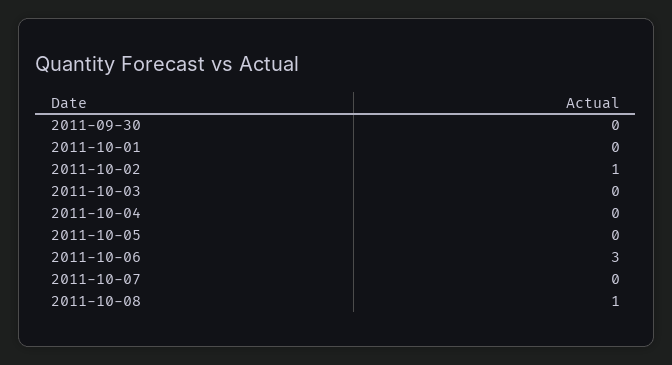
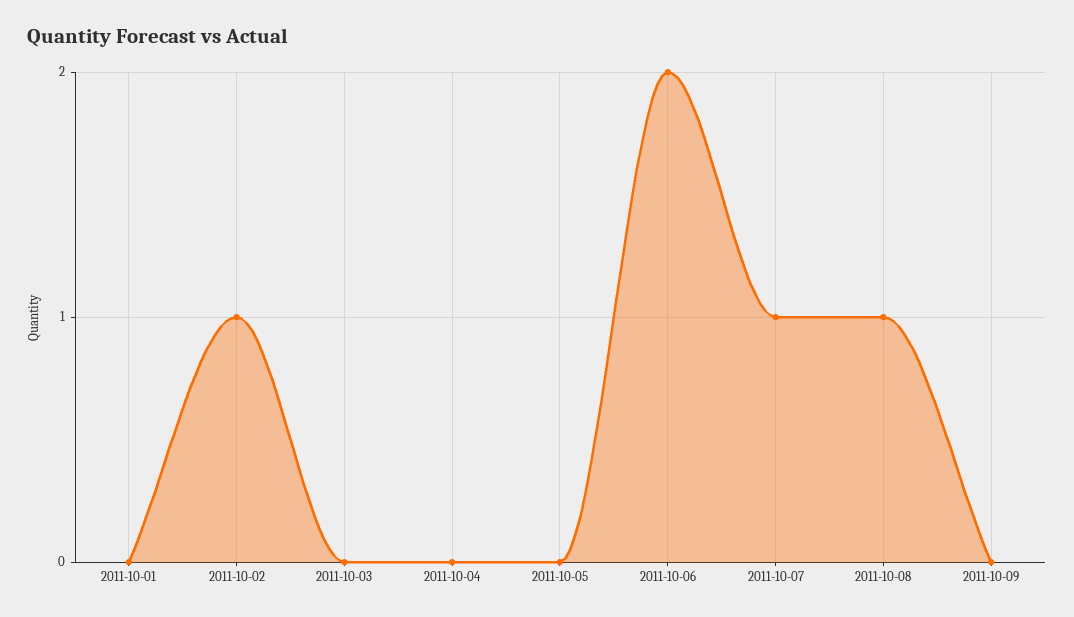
2011-09-30: 0 -> none
2011-10-06: 3 -> 2
2011-10-07: 0 -> 1
2011-10-09: none -> 0

